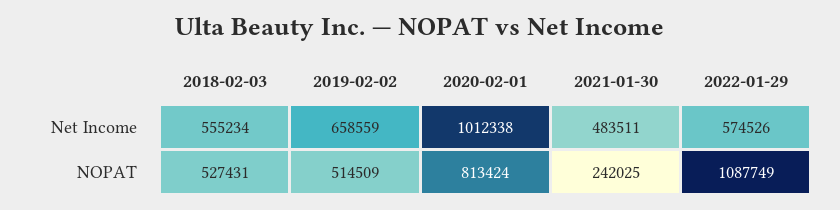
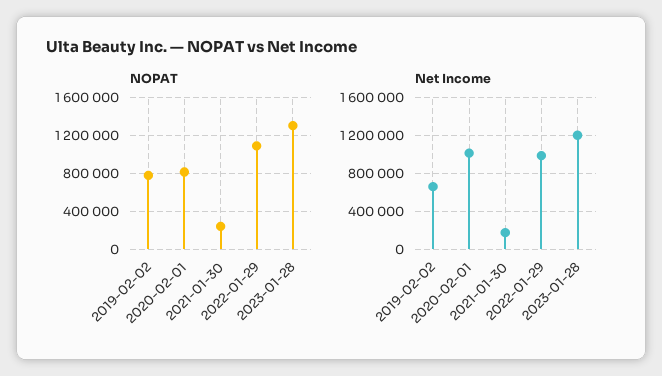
Net Income, 2018-02-03: 555234 -> none
Net Income, 2021-01-30: 483511 -> 200000
Net Income, 2022-01-29: 574526 -> 1000000
NOPAT, 2018-02-03: 527431 -> none
NOPAT, 2019-02-02: 514509 -> 800000
NOPAT, 2023-01-28: none -> 1300000
Net Income, 2023-01-28: none -> 1200000

